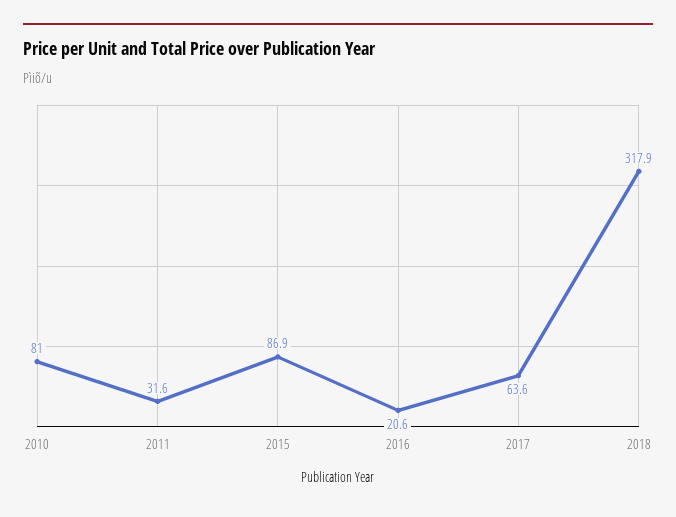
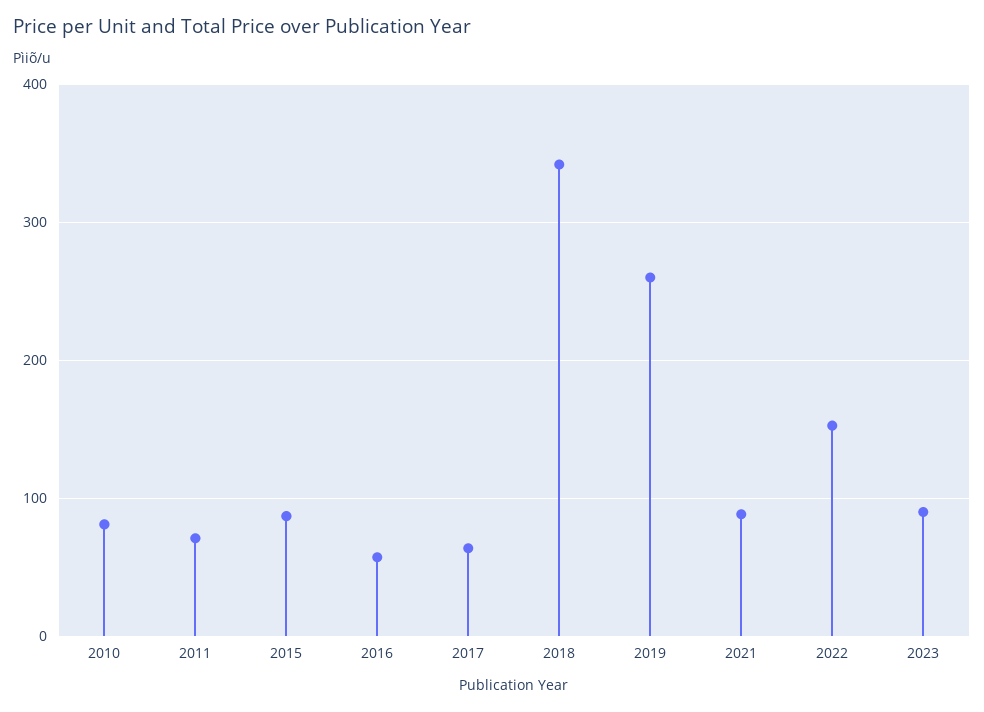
2011: 31.6 -> 70
2016: 20.6 -> 60
2018: 317.9 -> 340
2019: none -> 260
2021: none -> 90
2022: none -> 150
2023: none -> 90

